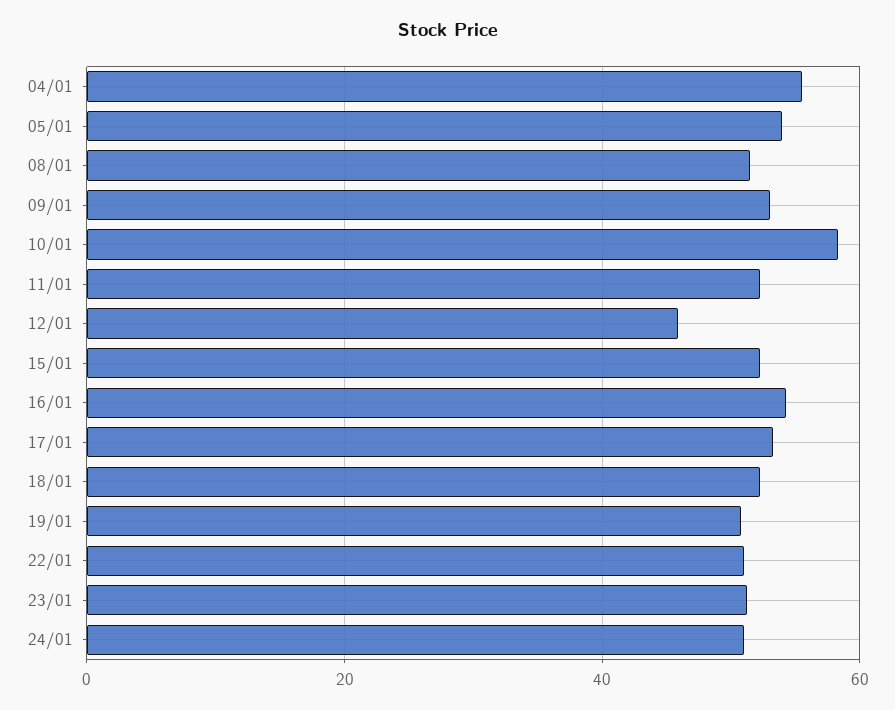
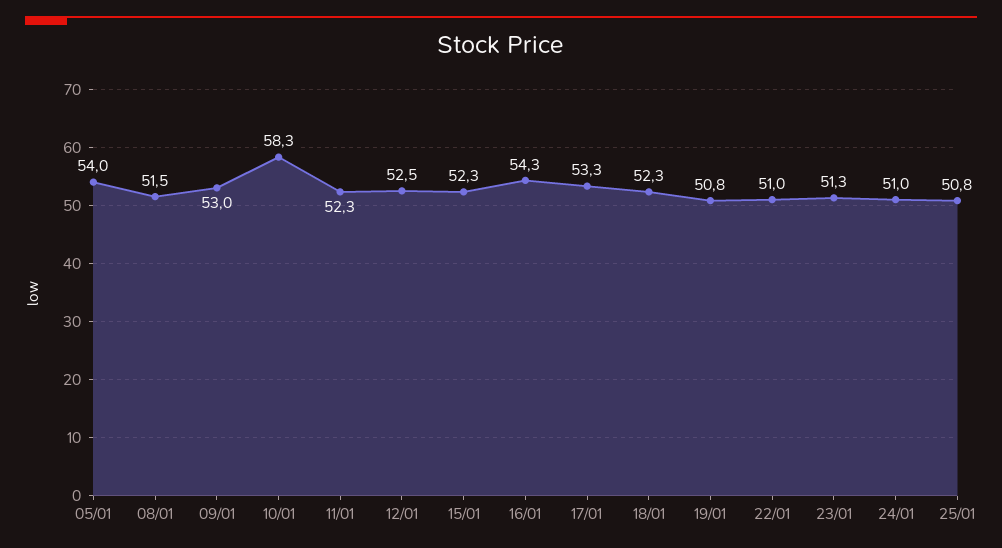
04/01: 56 -> none
12/01: 46 -> 52.5
25/01: none -> 50.8

